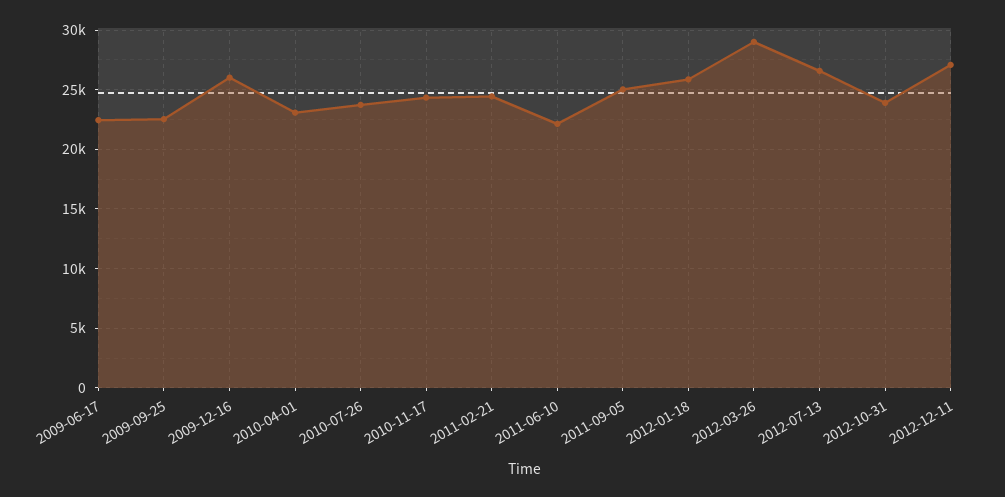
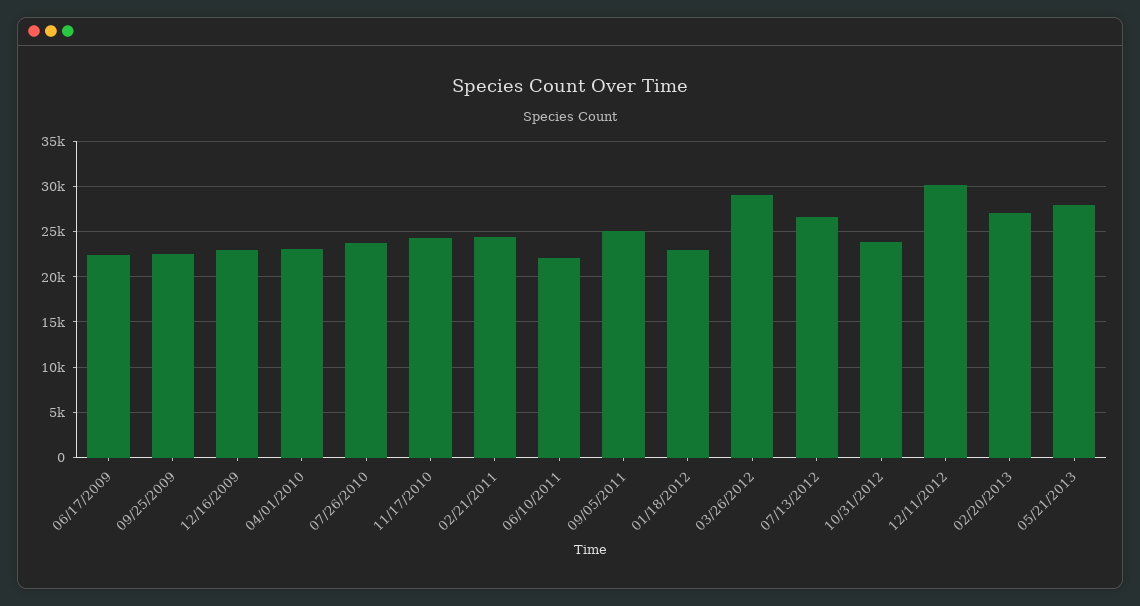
2009-12-16: 26000 -> 23000
2012-01-18: 26000 -> 23000
2012-12-11: 27000 -> 30000
02/20/2013: none -> 27000
05/21/2013: none -> 28000

